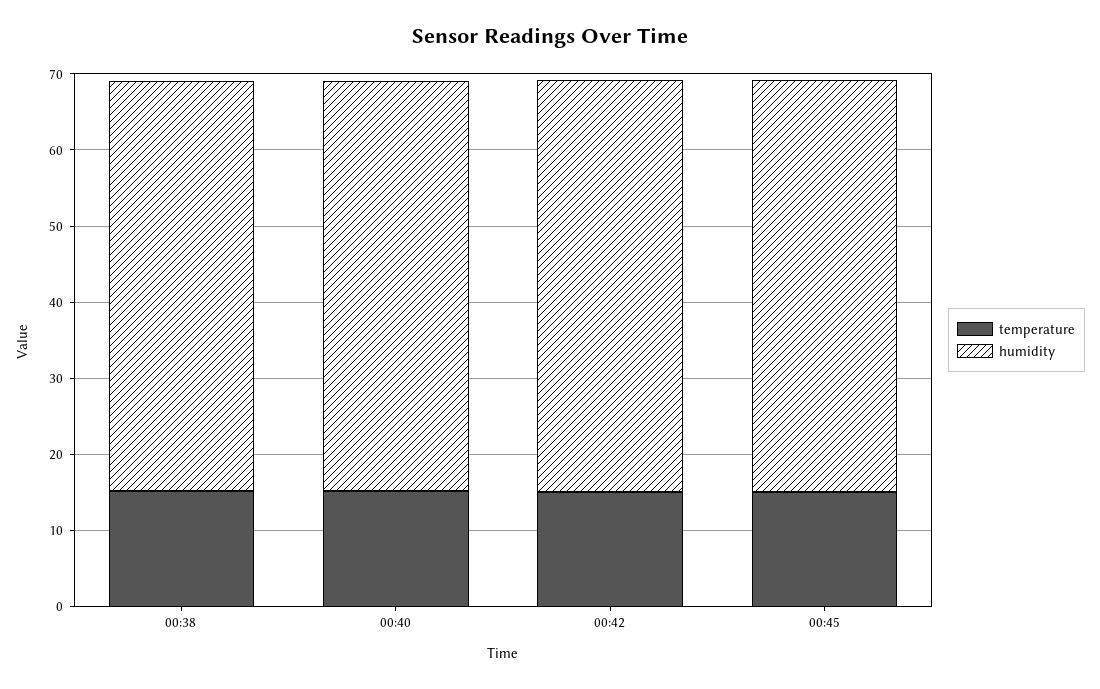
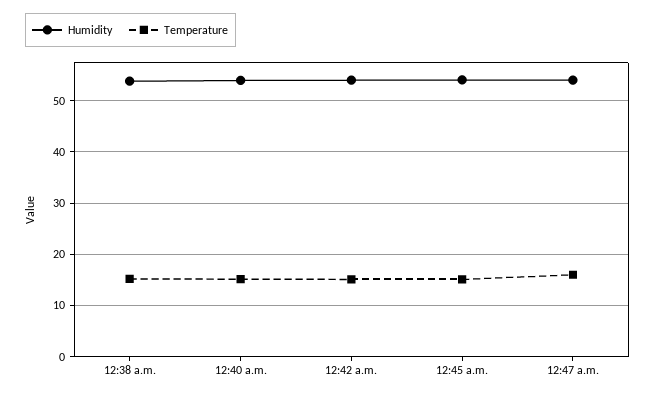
humidity, 12:47 a.m.: none -> 54
temperature, 12:47 a.m.: none -> 16

